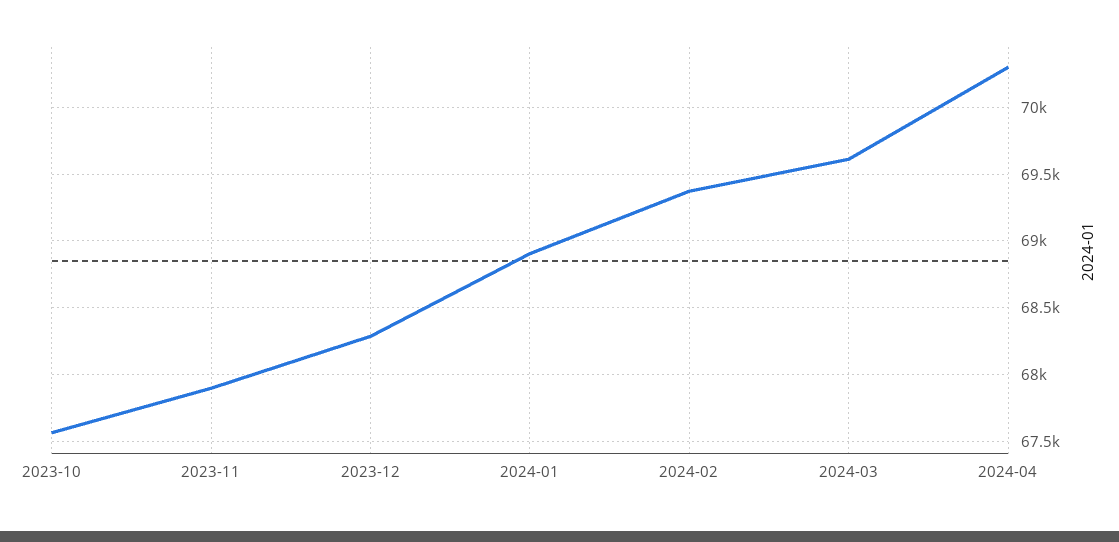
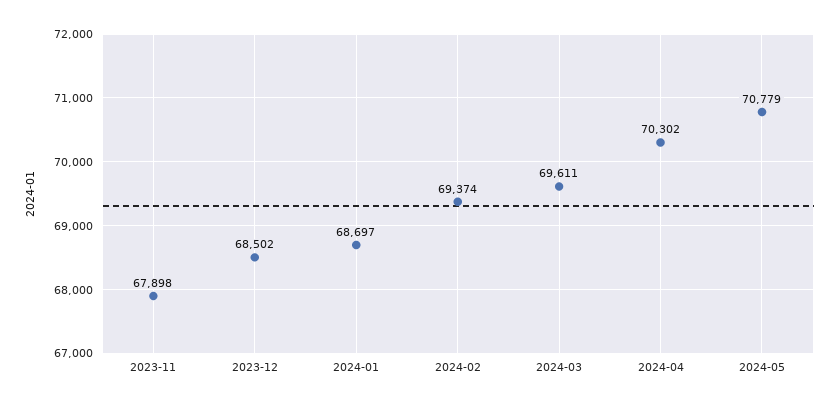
2023-10: 67550 -> none
2023-12: 68300 -> 68502
2024-01: 68900 -> 68697
2024-05: none -> 70779

